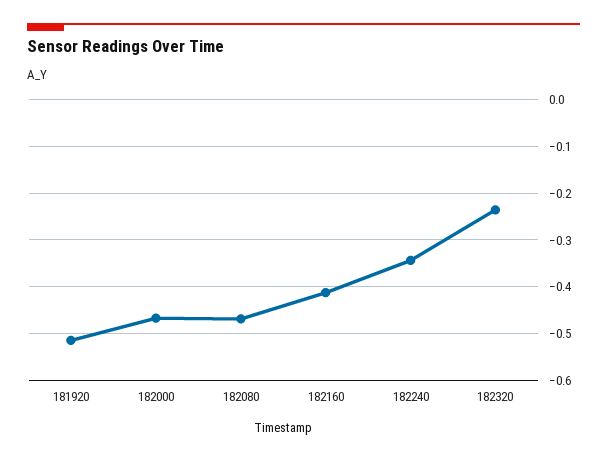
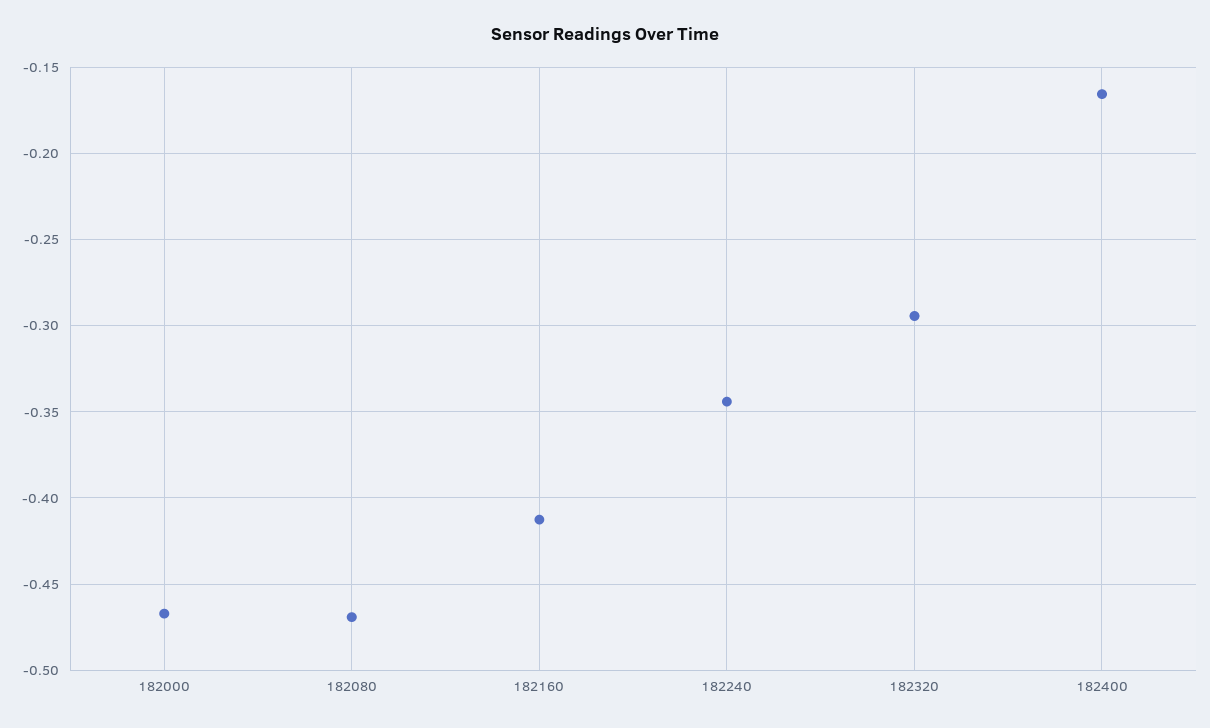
181920: -0.52 -> none
182320: -0.24 -> -0.295
182400: none -> -0.165

